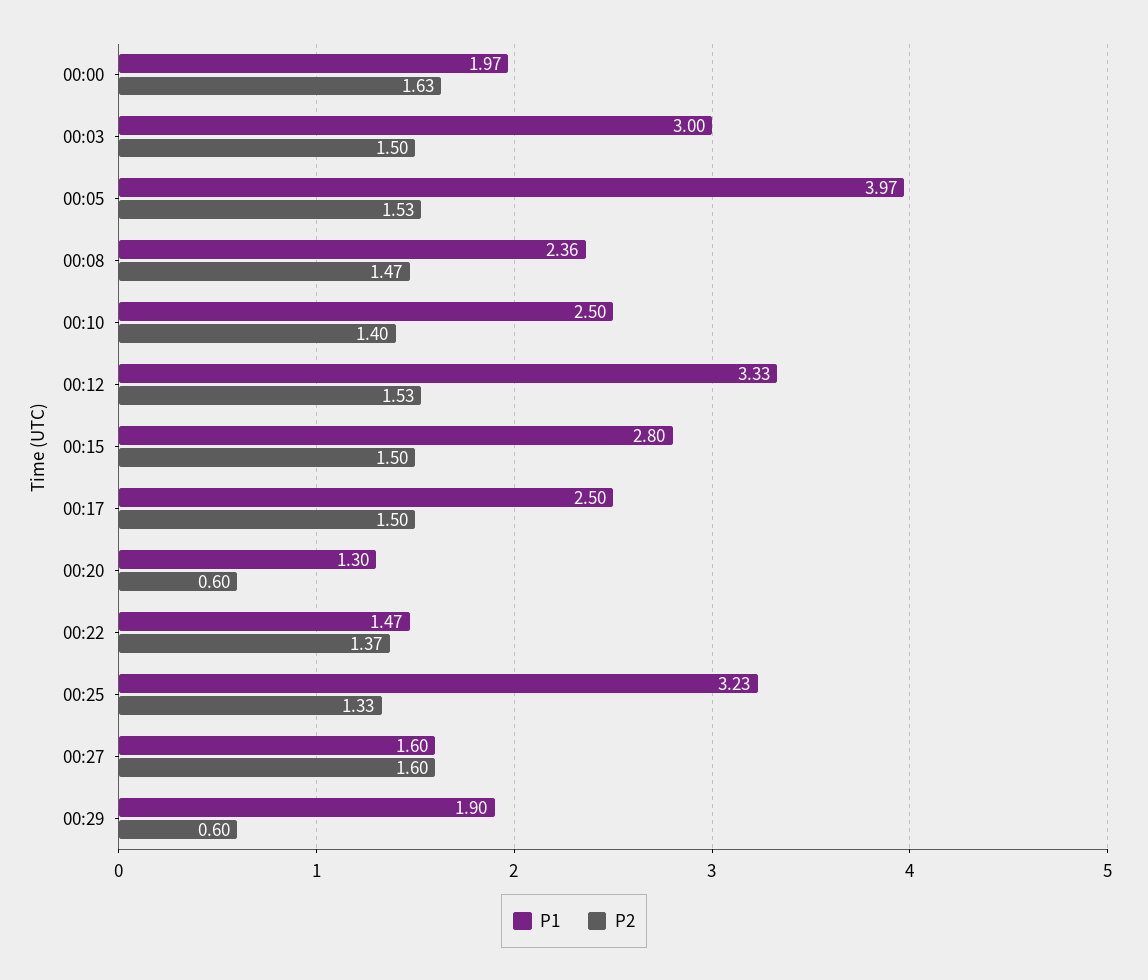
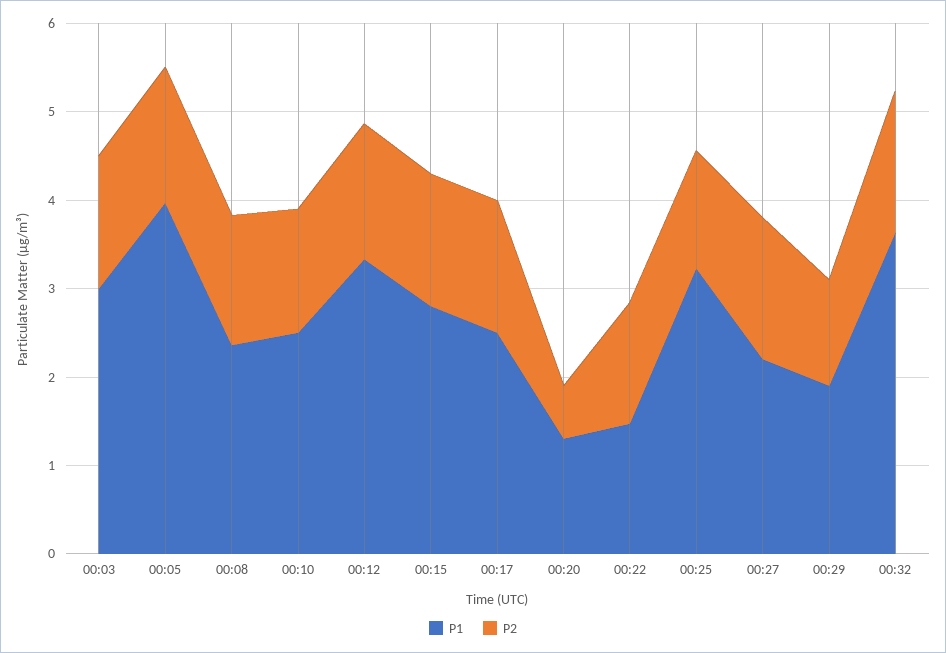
P1, 00:00: 1.97 -> none
P2, 00:00: 1.63 -> none
P1, 00:27: 1.6 -> 2.2
P2, 00:29: 0.6 -> 1.2
P1, 00:32: none -> 3.6
P2, 00:32: none -> 1.6

